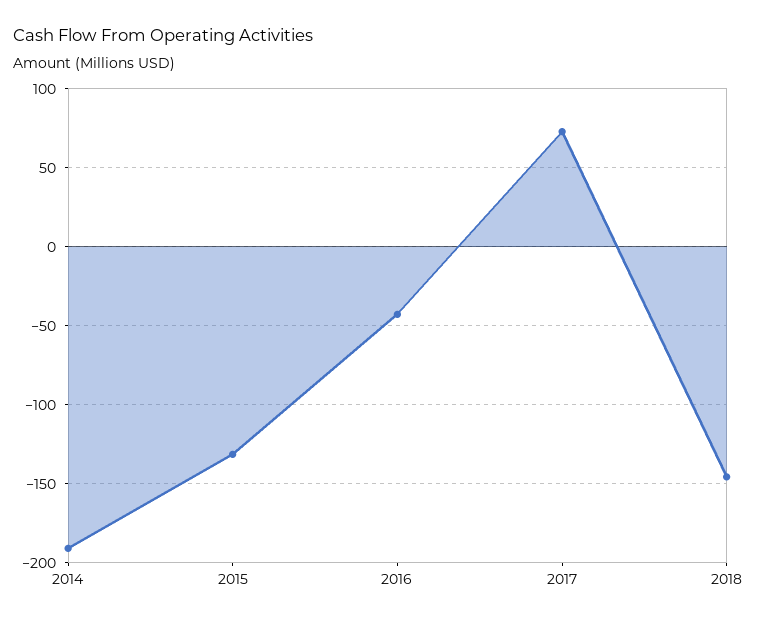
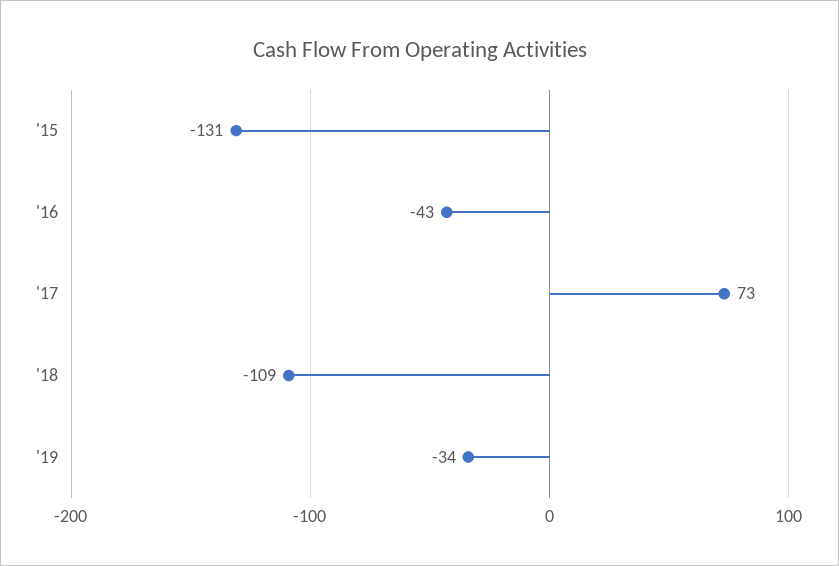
2014: -190 -> none
2018: -145 -> -109
'19: none -> -34

